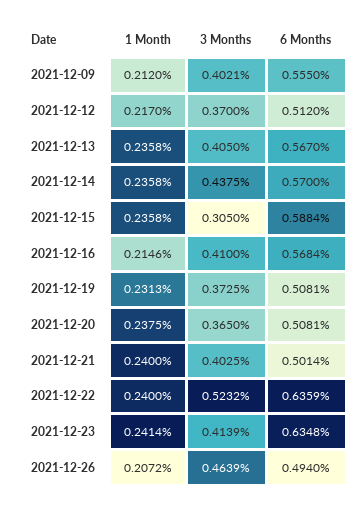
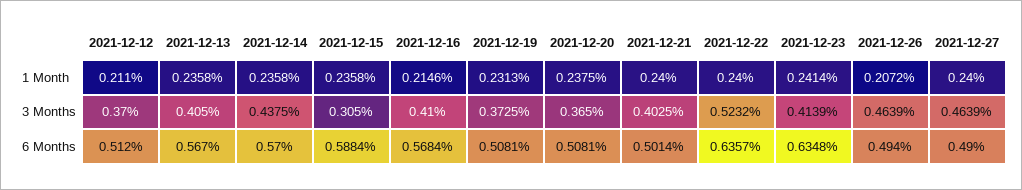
1 Month, 2021-12-09: 0.212 -> none
3 Months, 2021-12-09: 0.4021 -> none
6 Months, 2021-12-09: 0.555 -> none
1 Month, 2021-12-12: 0.217 -> 0.211
6 Months, 2021-12-22: 0.6359 -> 0.6357
1 Month, 2021-12-27: none -> 0.24
3 Months, 2021-12-27: none -> 0.4639
6 Months, 2021-12-27: none -> 0.49

